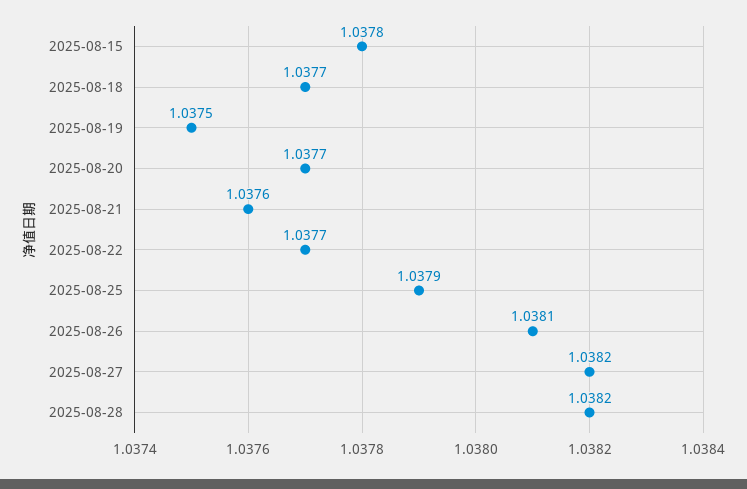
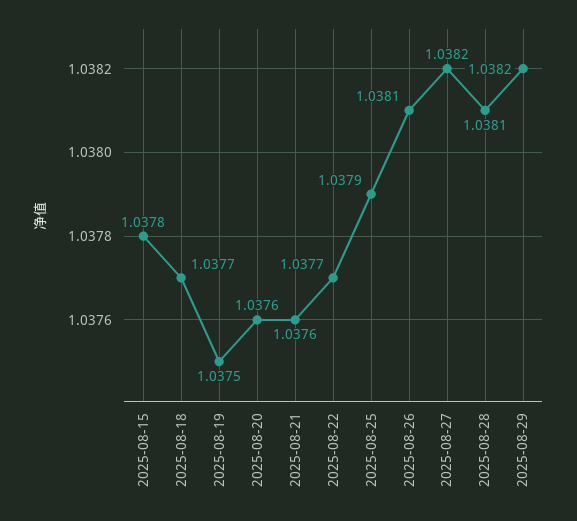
2025-08-20: 1.0377 -> 1.0376
2025-08-28: 1.0382 -> 1.0381
2025-08-29: none -> 1.0382

